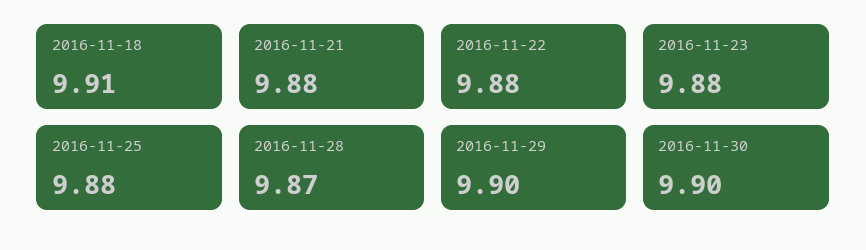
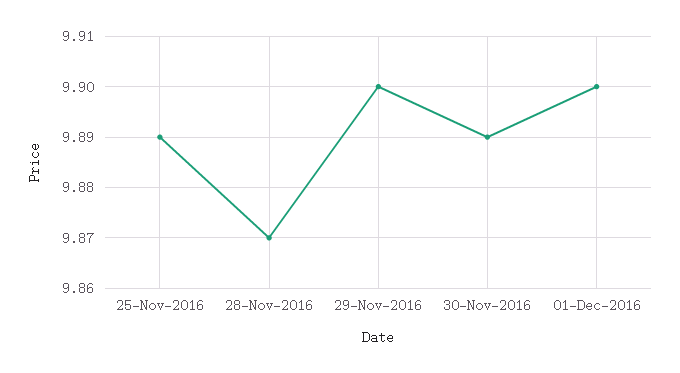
2016-11-18: 9.91 -> none
2016-11-21: 9.88 -> none
2016-11-22: 9.88 -> none
2016-11-23: 9.88 -> none
2016-11-25: 9.88 -> 9.89
2016-11-30: 9.9 -> 9.89
01-Dec-2016: none -> 9.9

